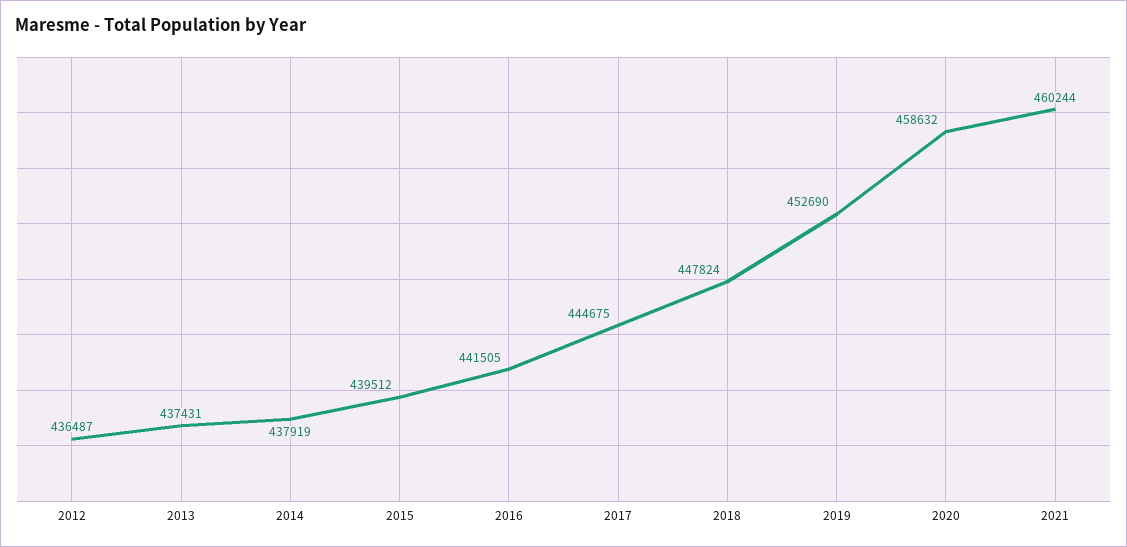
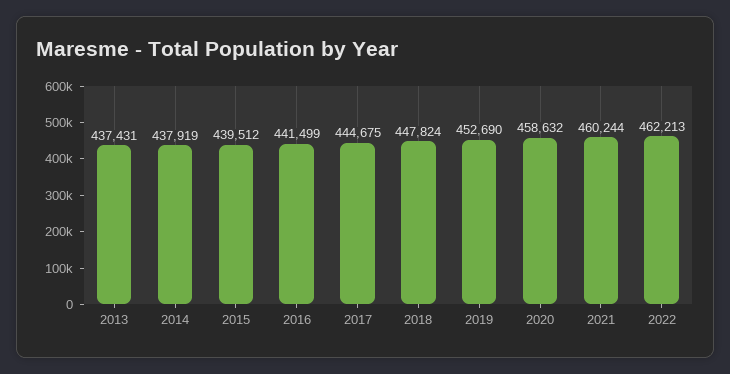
2012: 436487 -> none
2016: 441505 -> 441499
2022: none -> 462213

